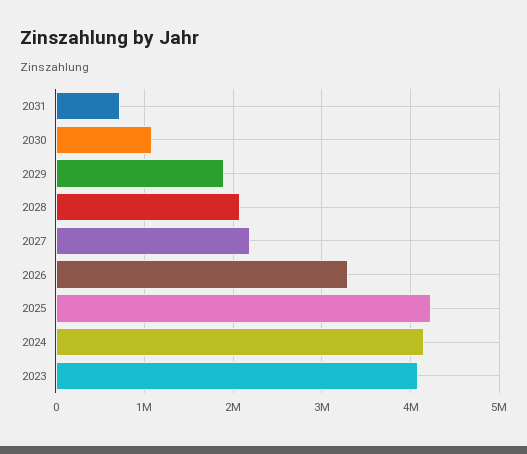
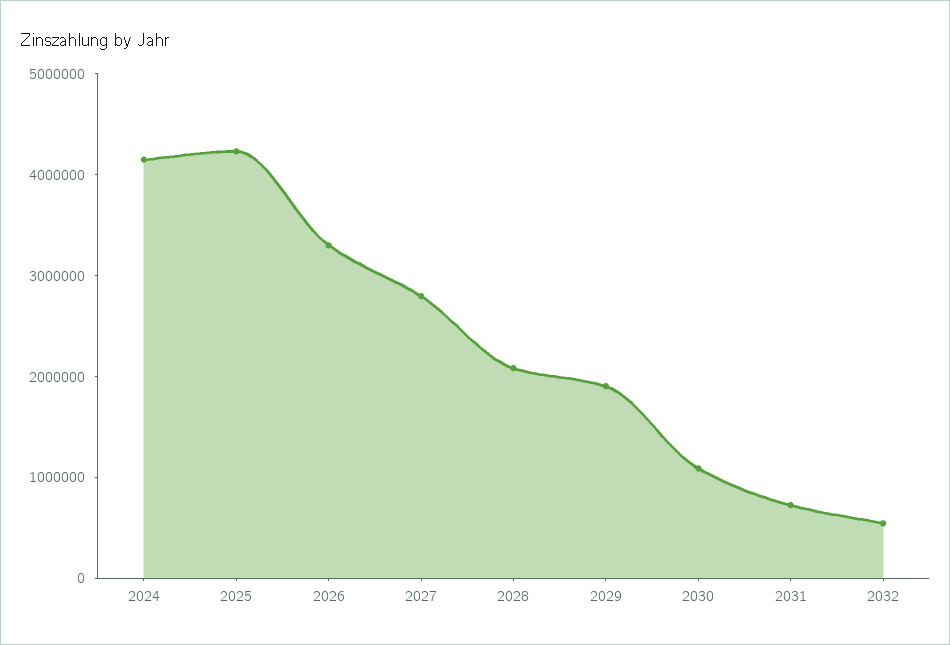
2027: 2200000 -> 2800000
2023: 4100000 -> none
2032: none -> 600000

